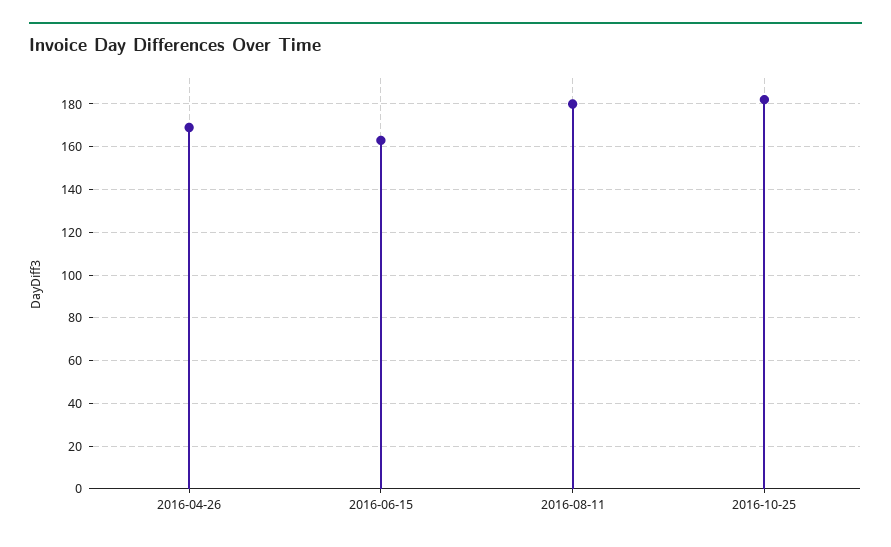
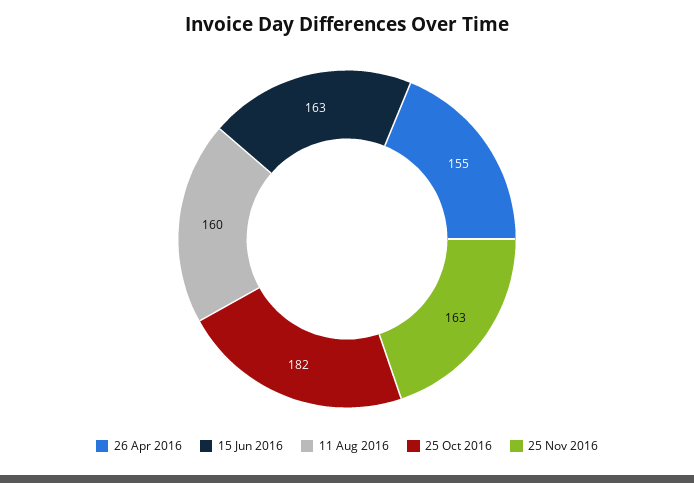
2016-04-26: 170 -> 155
2016-08-11: 180 -> 160
25 Nov 2016: none -> 163

